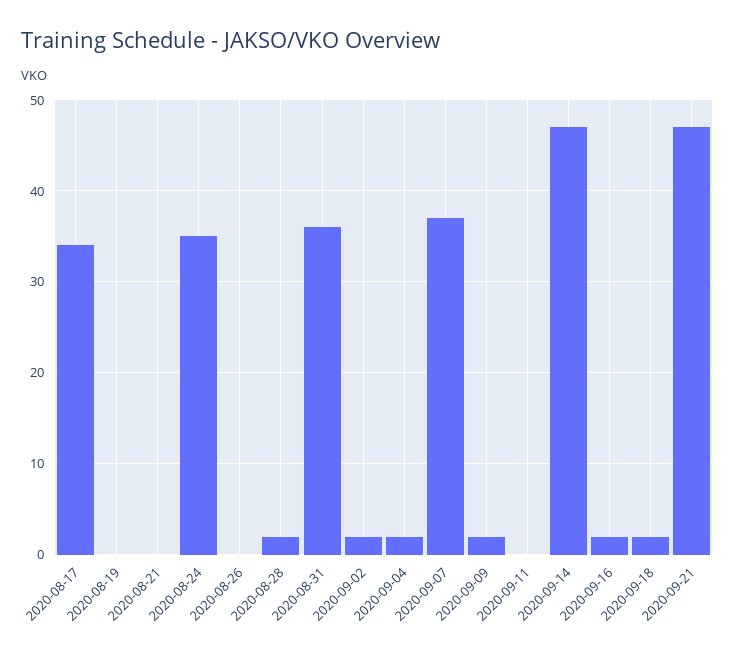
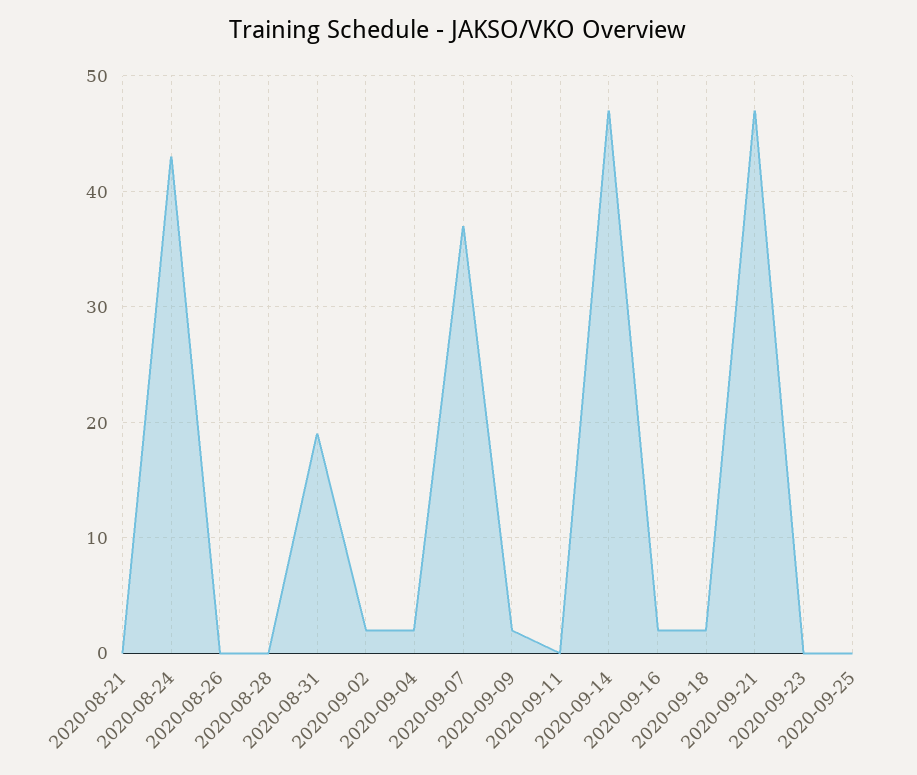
2020-08-17: 34 -> none
2020-08-19: 0 -> none
2020-08-24: 35 -> 43
2020-08-28: 2 -> 0
2020-08-31: 36 -> 19
2020-09-23: none -> 0
2020-09-25: none -> 0

